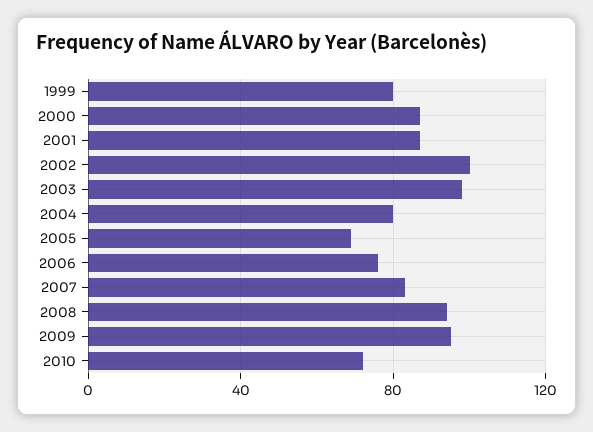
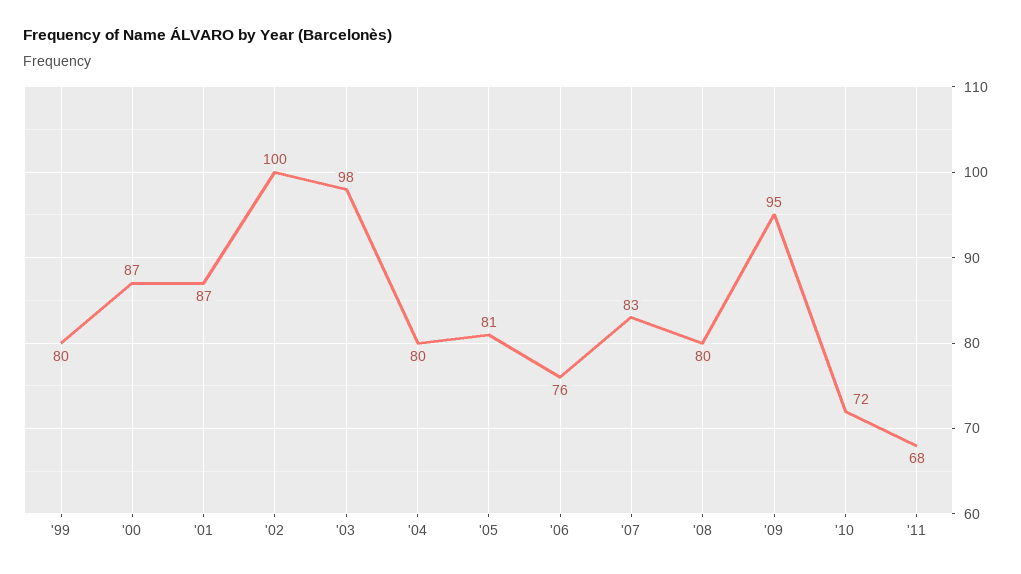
2005: 70 -> 81
2008: 95 -> 80
'11: none -> 68

